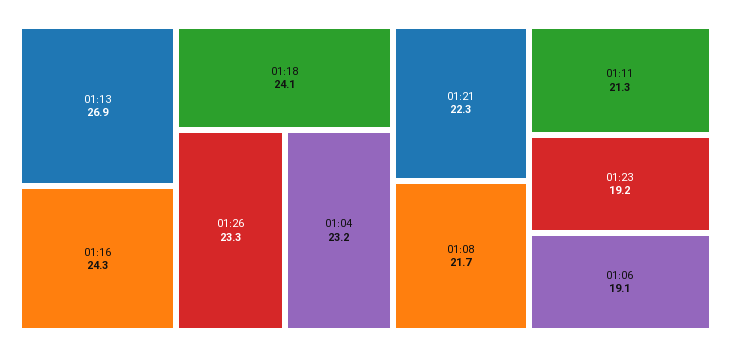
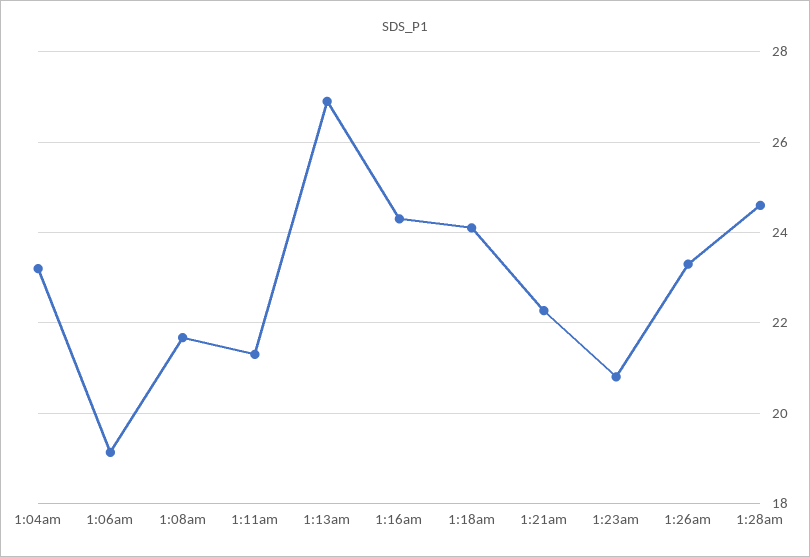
01:23: 19.2 -> 20.8
1:28am: none -> 24.6

